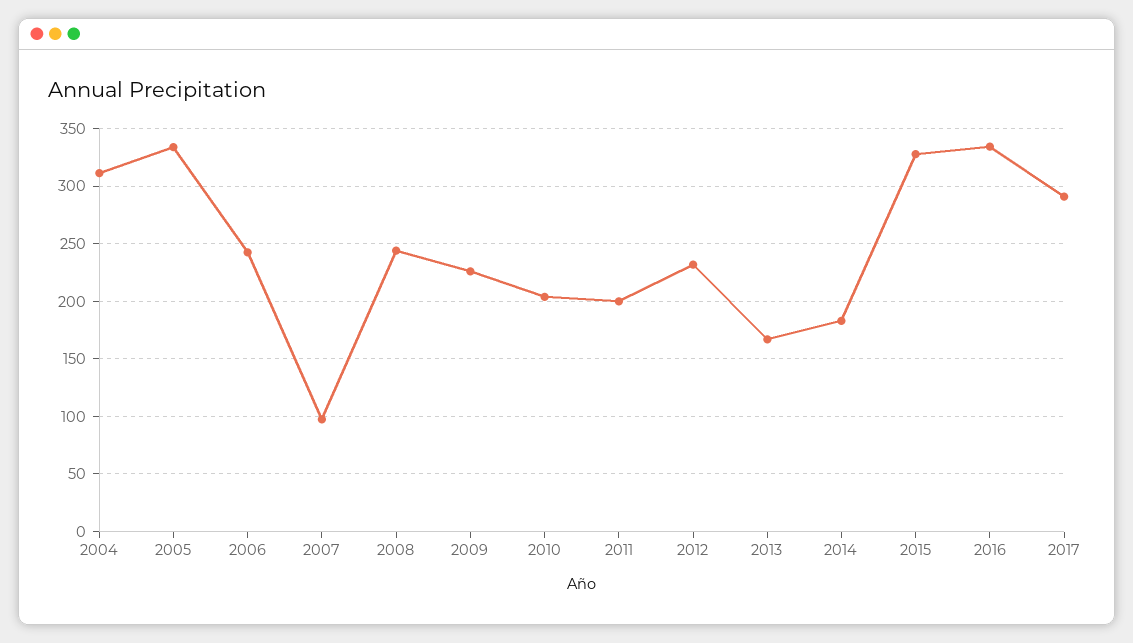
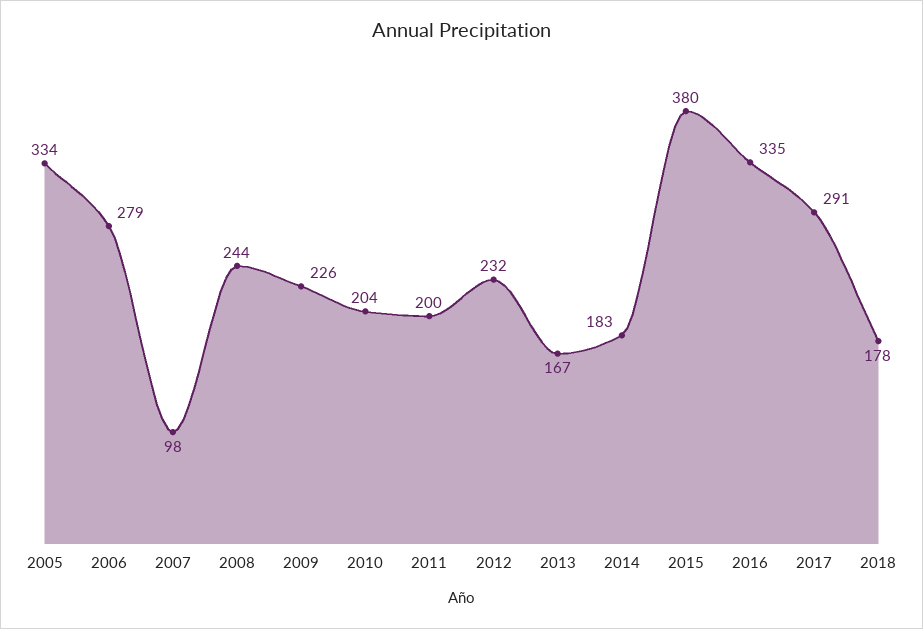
2004: 310 -> none
2006: 240 -> 279
2015: 330 -> 380
2018: none -> 178

